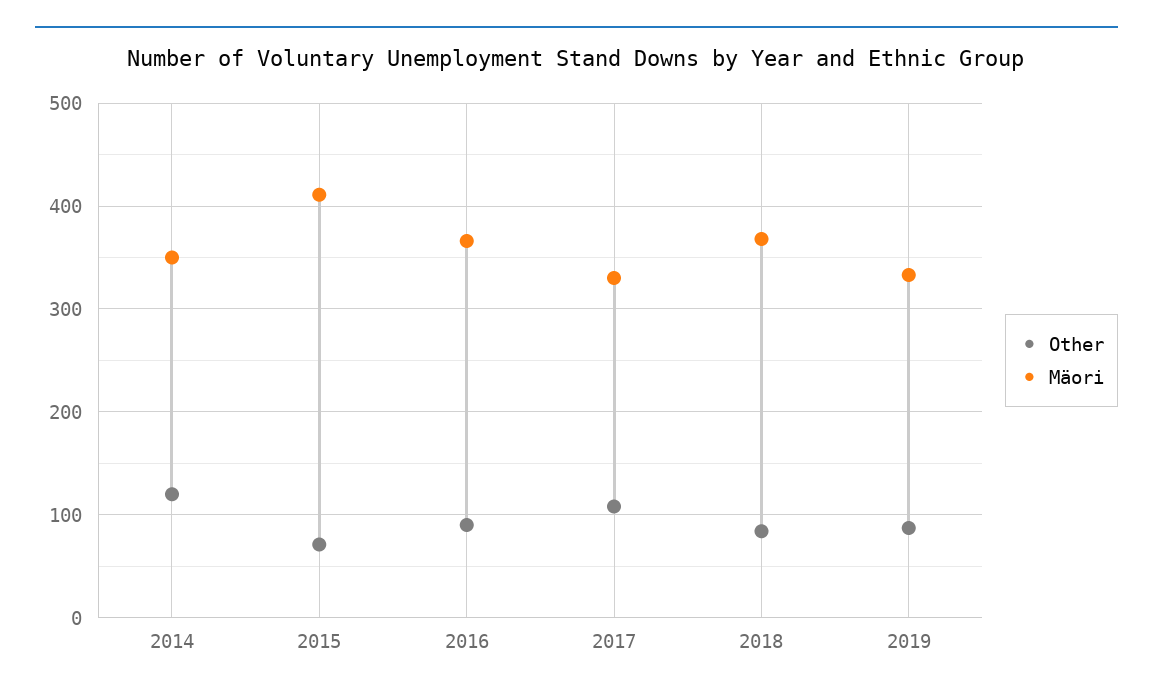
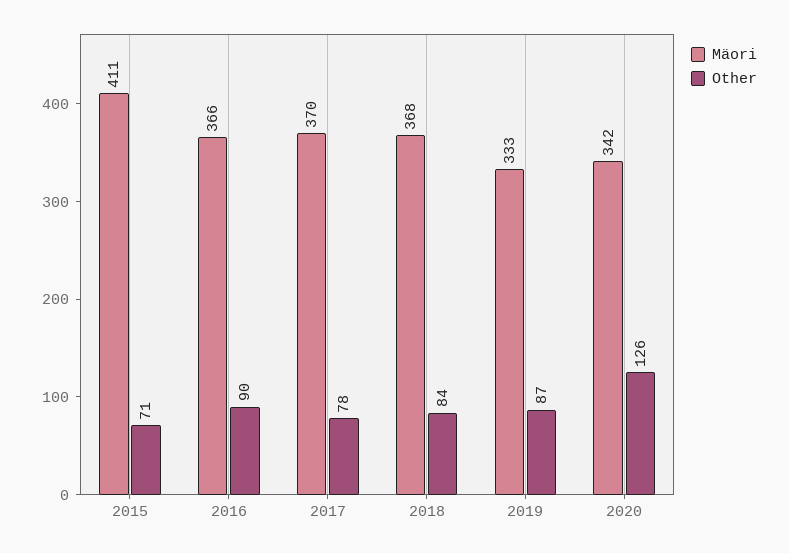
Other, 2014: 120 -> none
Mäori, 2014: 350 -> none
Other, 2017: 110 -> 78
Mäori, 2017: 330 -> 370
Mäori, 2020: none -> 342
Other, 2020: none -> 126

